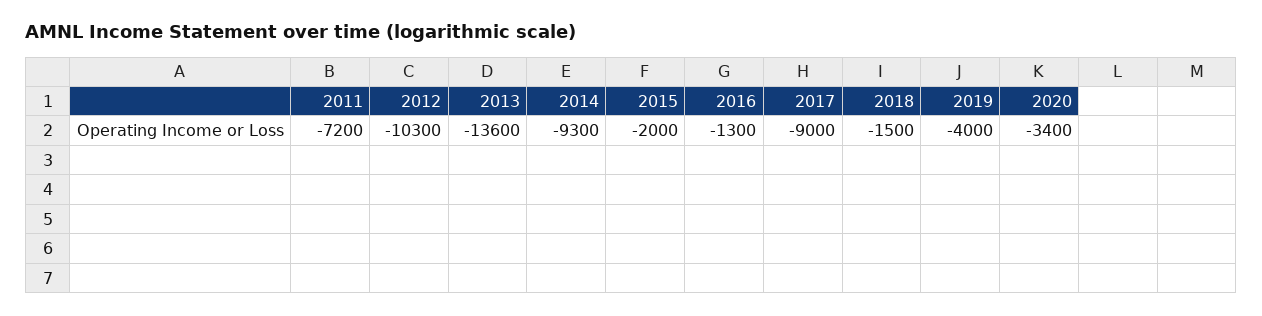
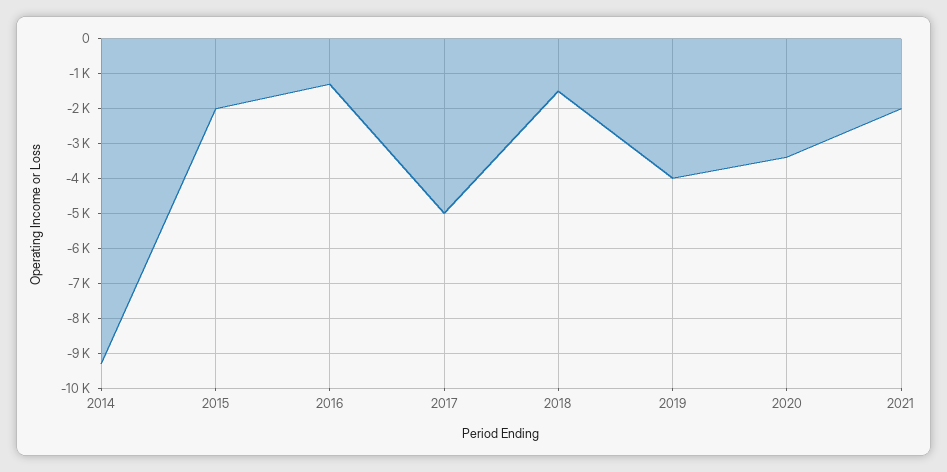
2011: -7200 -> none
2012: -10300 -> none
2013: -13600 -> none
2017: -9000 -> -5000
2021: none -> -2000

